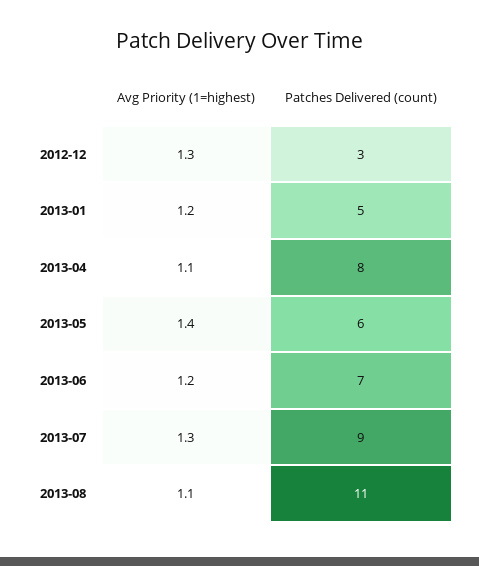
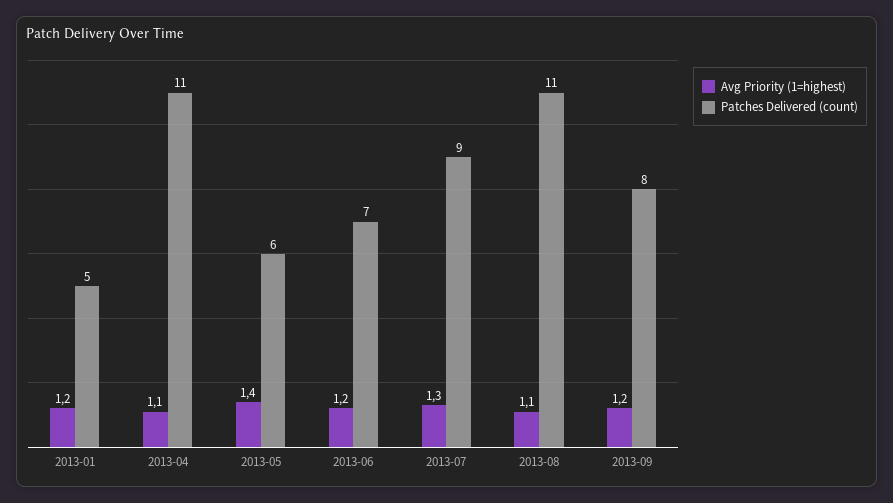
Avg Priority (1=highest), 2012-12: 1.3 -> none
Patches Delivered (count), 2012-12: 3 -> none
Patches Delivered (count), 2013-04: 8 -> 11
Avg Priority (1=highest), 2013-09: none -> 1.2
Patches Delivered (count), 2013-09: none -> 8

